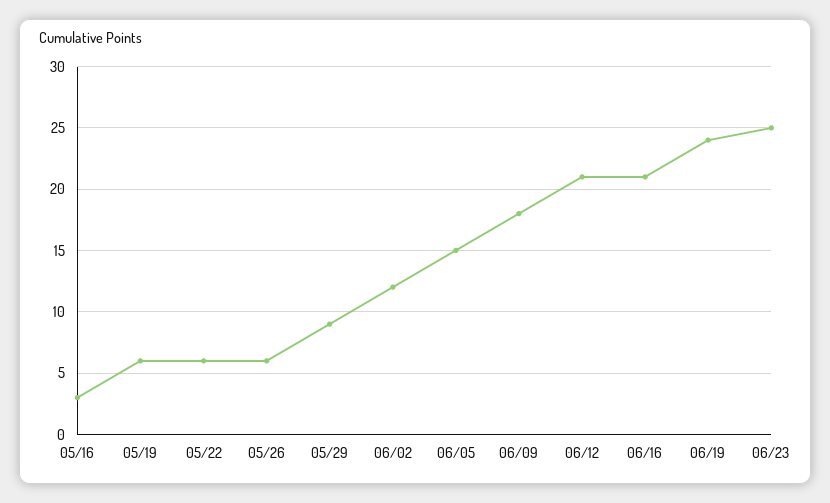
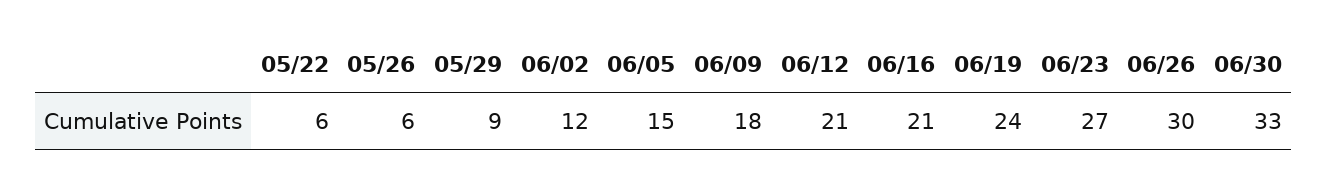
05/16: 3 -> none
05/19: 6 -> none
06/23: 25 -> 27
06/26: none -> 30
06/30: none -> 33

